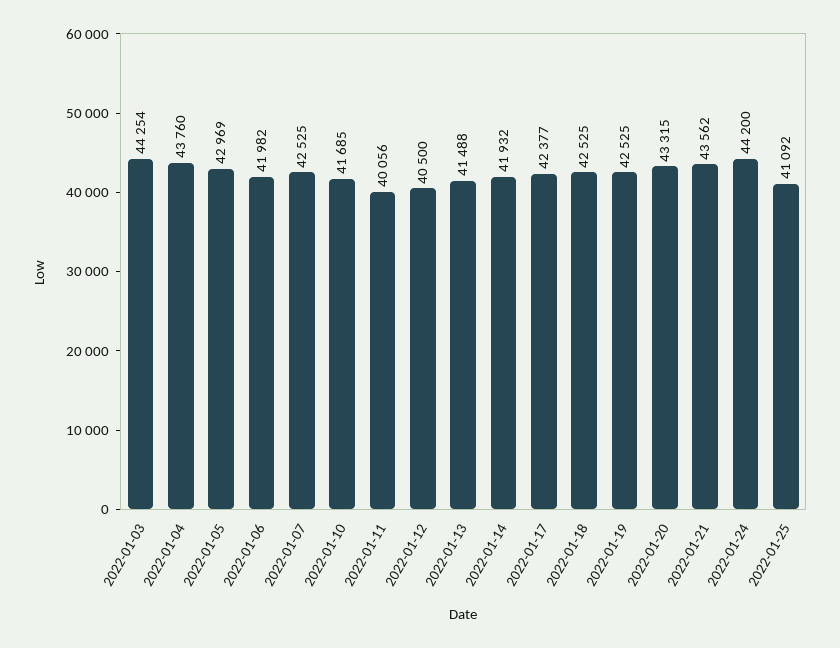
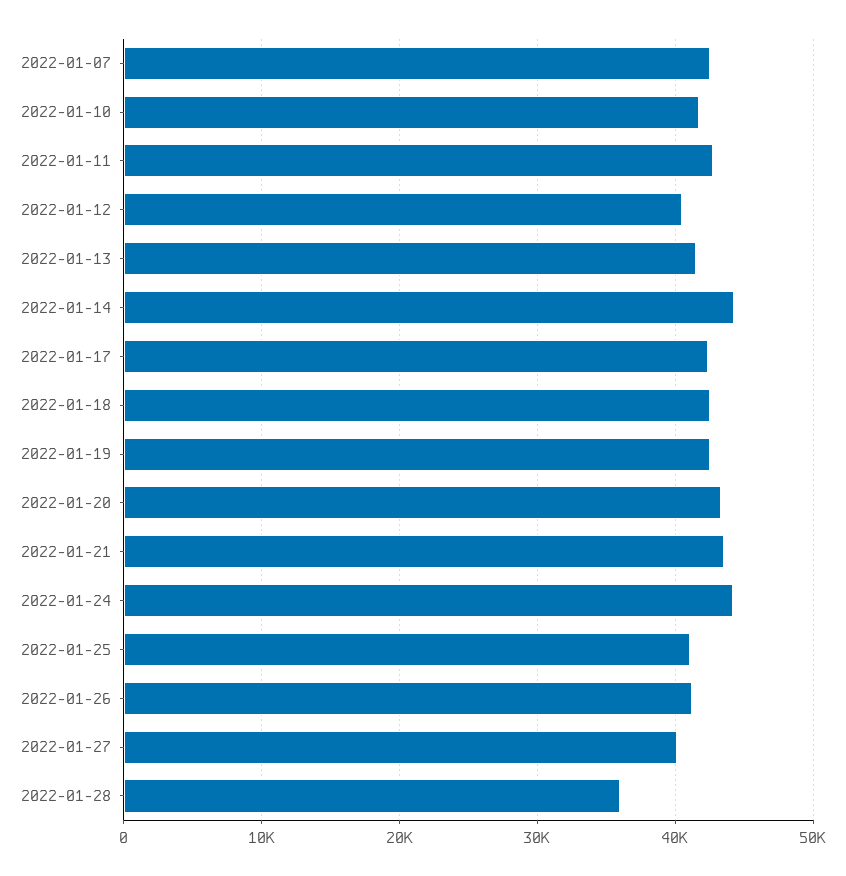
2022-01-03: 44254 -> none
2022-01-04: 43760 -> none
2022-01-05: 42969 -> none
2022-01-06: 41982 -> none
2022-01-11: 40056 -> 43000
2022-01-14: 41932 -> 44000
2022-01-26: none -> 41000
2022-01-27: none -> 40000
2022-01-28: none -> 36000

